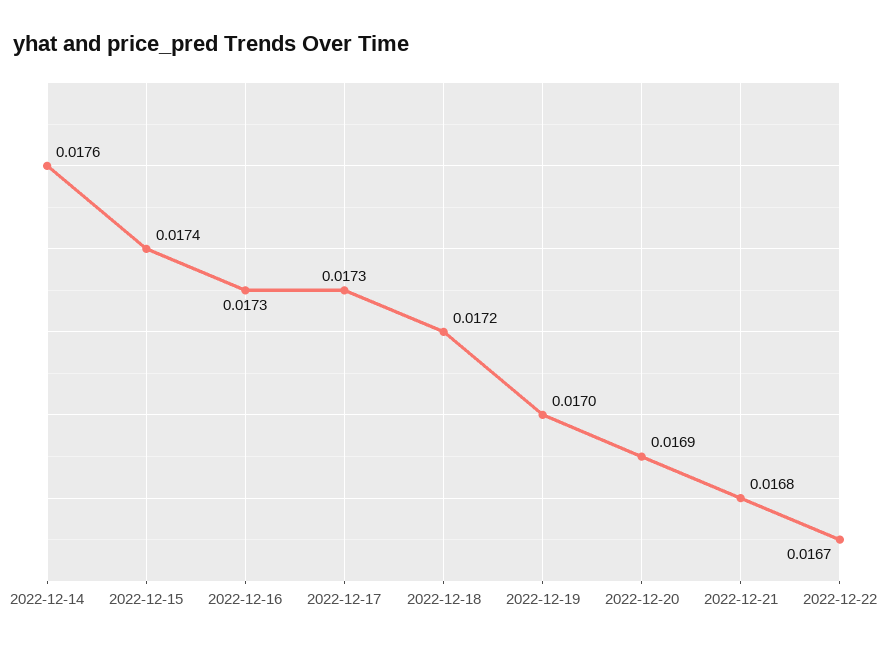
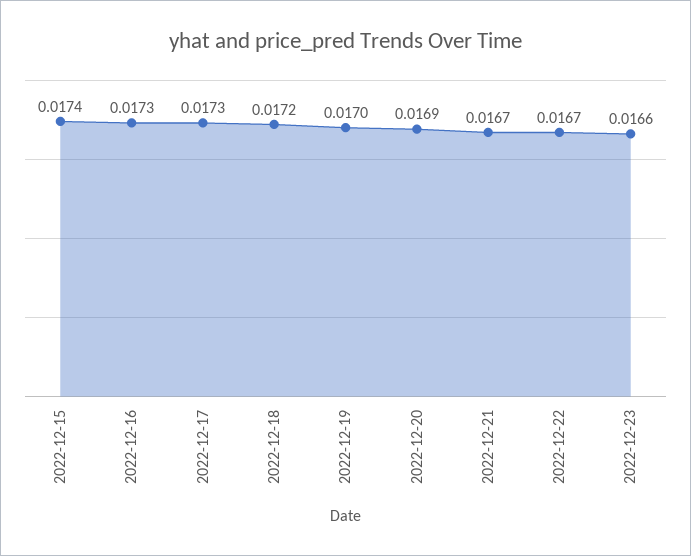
2022-12-14: 0.0176 -> none
2022-12-21: 0.0168 -> 0.0167
2022-12-23: none -> 0.0166

